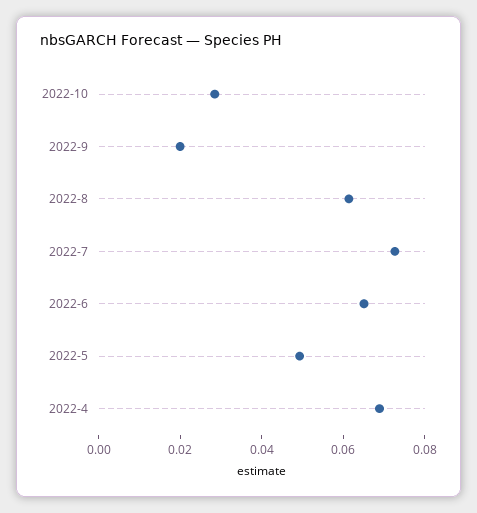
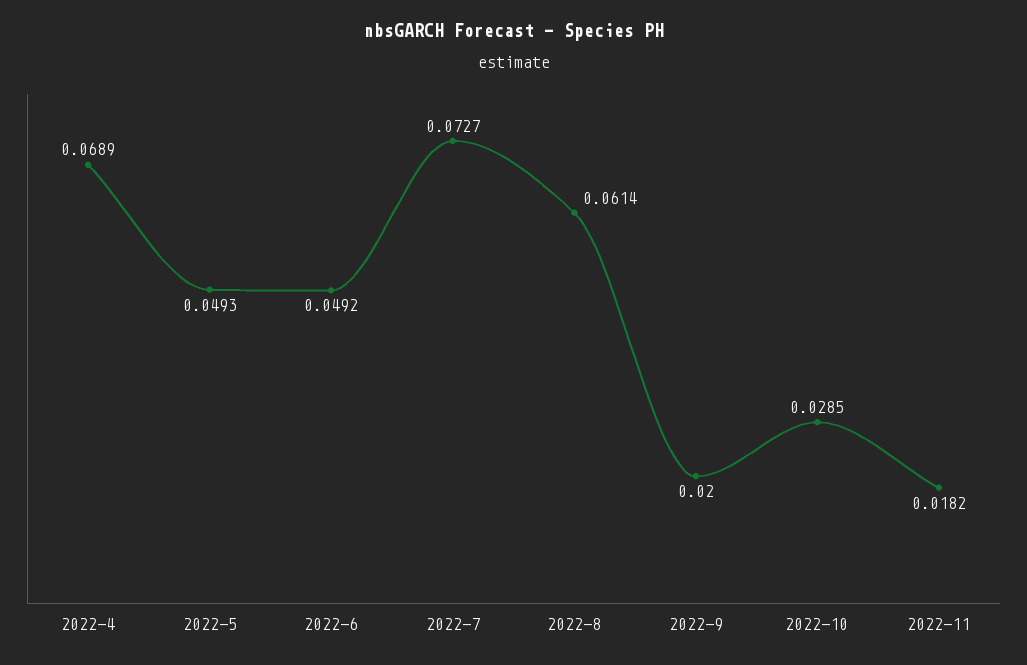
2022-6: 0.065 -> 0.0492
2022-11: none -> 0.0182

